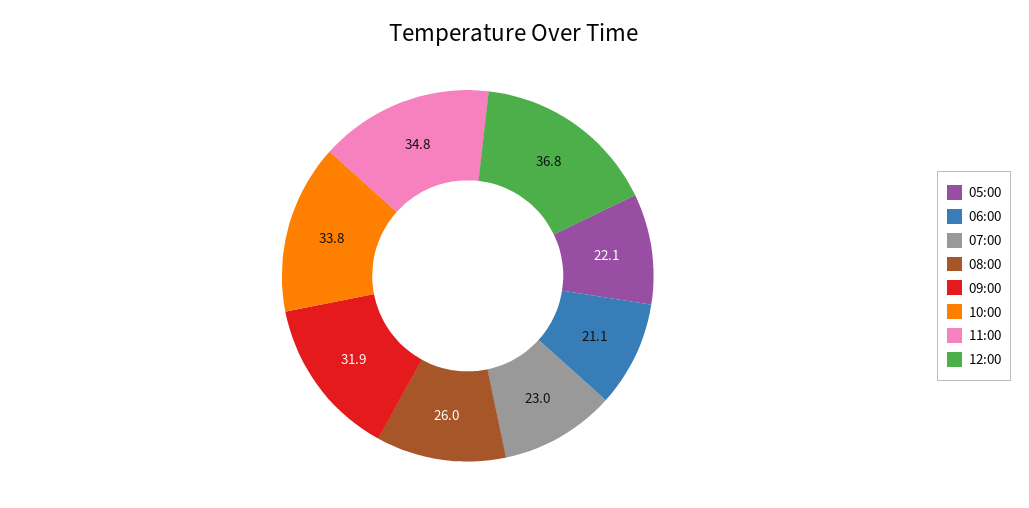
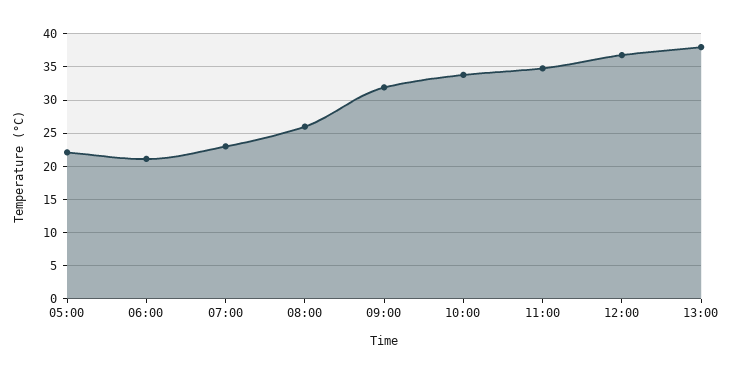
13:00: none -> 38

